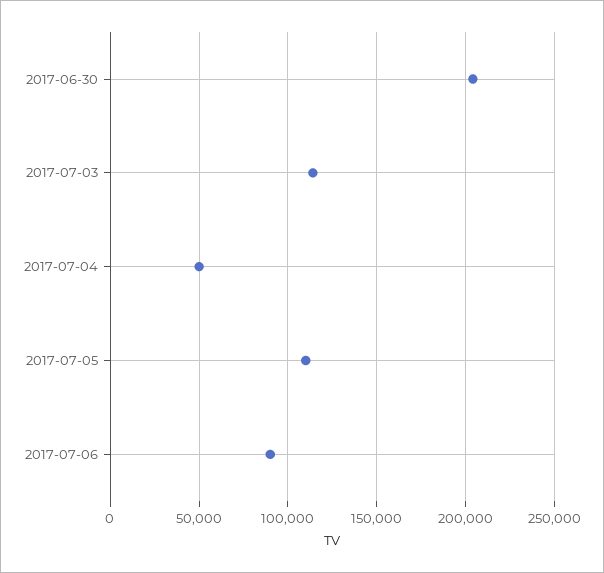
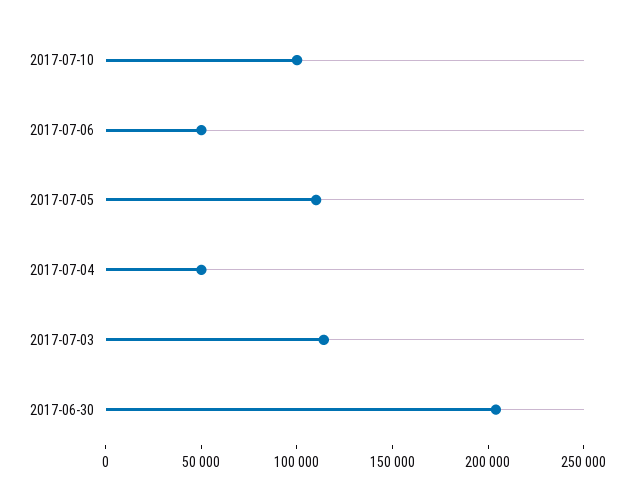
2017-07-06: 90000 -> 50000
2017-07-10: none -> 100000

